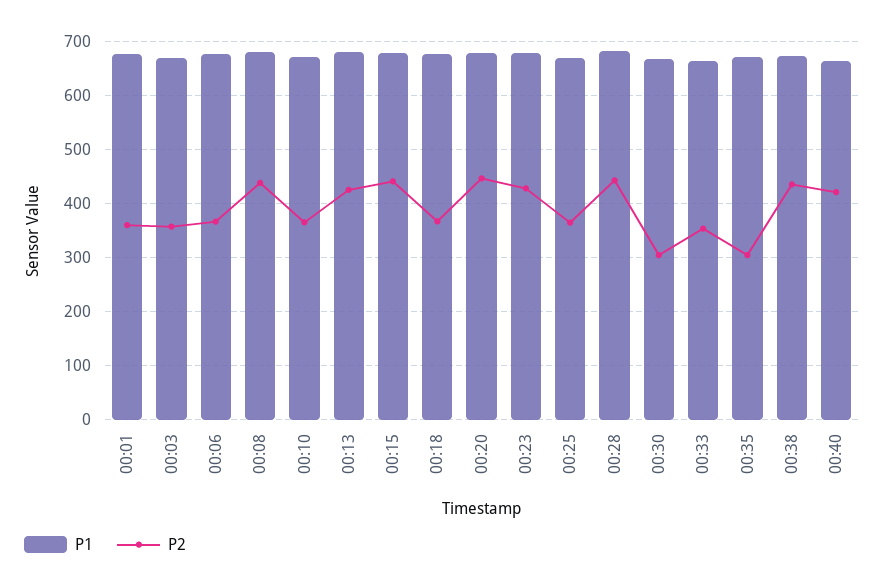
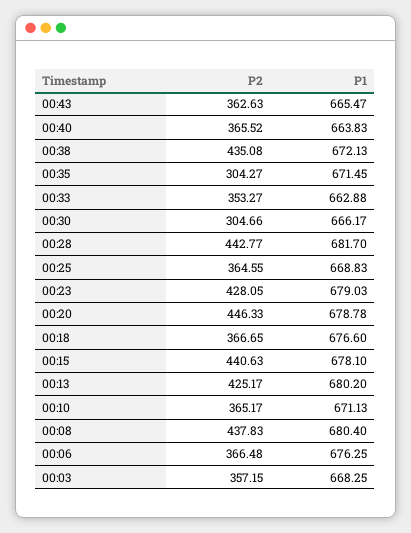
P1, 00:01: 680 -> none
P2, 00:01: 360 -> none
P2, 00:40: 420 -> 365.52
P2, 00:43: none -> 362.63
P1, 00:43: none -> 665.47

